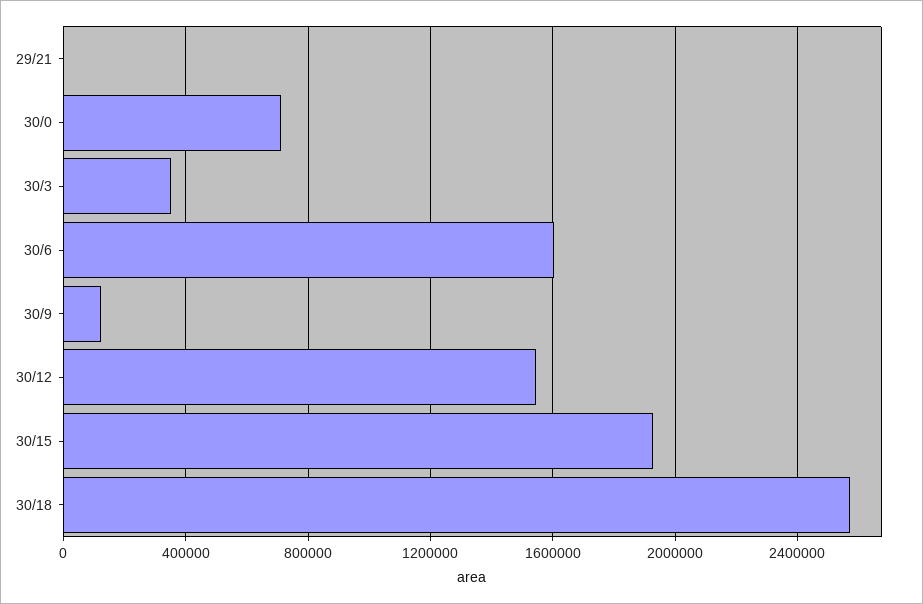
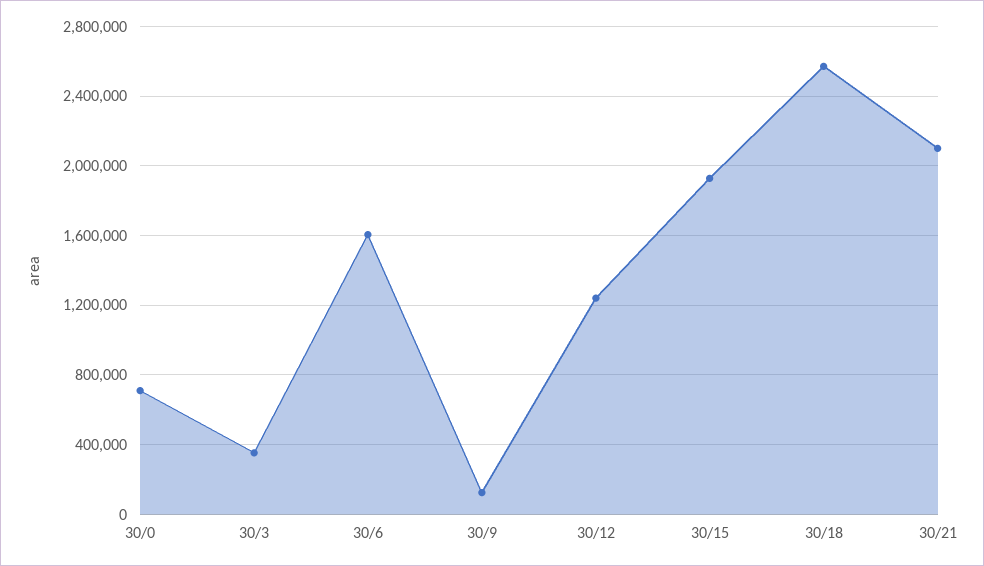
29/21: 0 -> none
30/12: 1550000 -> 1250000
30/21: none -> 2100000

